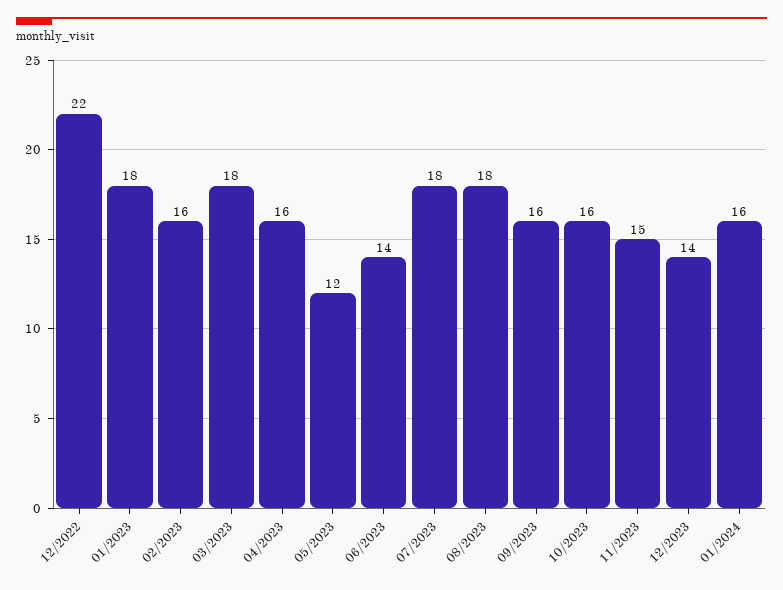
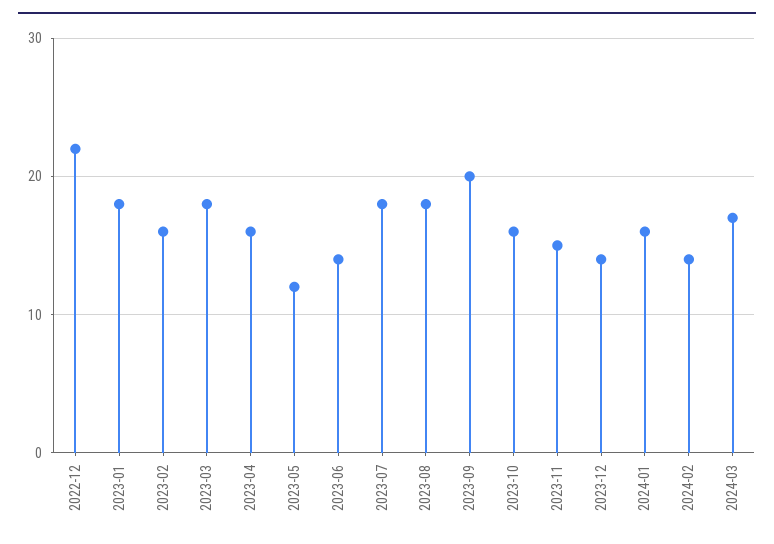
09/2023: 16 -> 20
2024-02: none -> 14
2024-03: none -> 17

